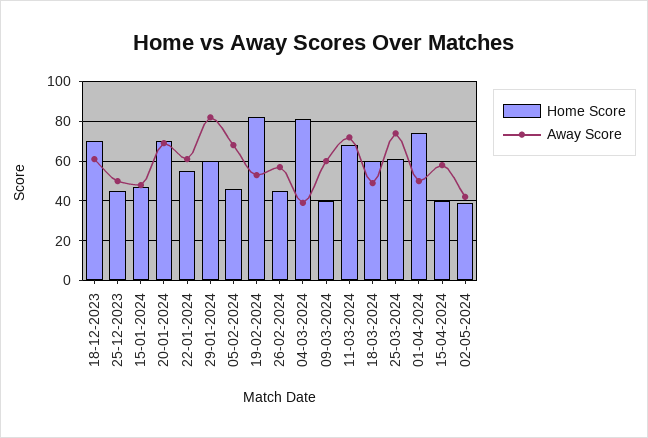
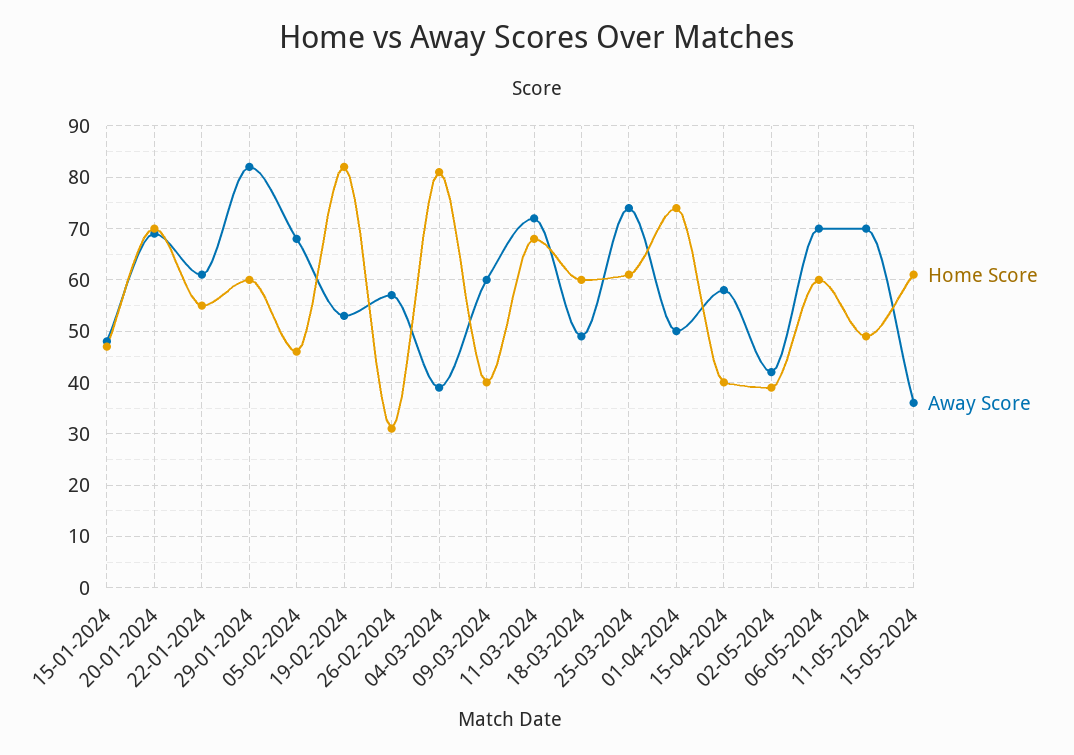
Home Score, 18-12-2023: 70 -> none
Away Score, 18-12-2023: 60 -> none
Home Score, 25-12-2023: 45 -> none
Away Score, 25-12-2023: 50 -> none
Home Score, 26-02-2024: 45 -> 30
Home Score, 06-05-2024: none -> 60
Away Score, 06-05-2024: none -> 70
Home Score, 11-05-2024: none -> 50
Away Score, 11-05-2024: none -> 70
Home Score, 15-05-2024: none -> 60
Away Score, 15-05-2024: none -> 35

